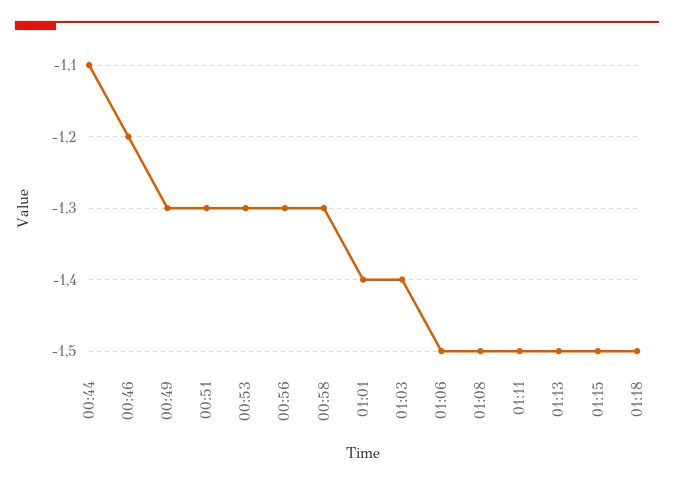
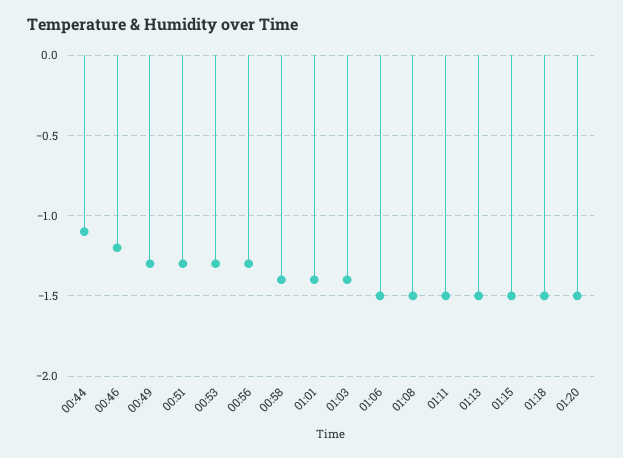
00:58: -1.3 -> -1.4
01:20: none -> -1.5

